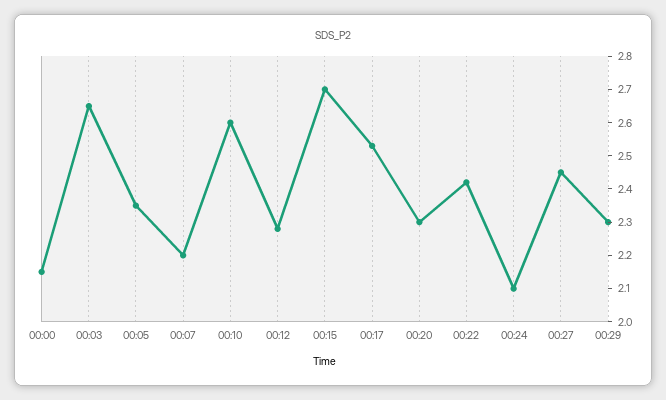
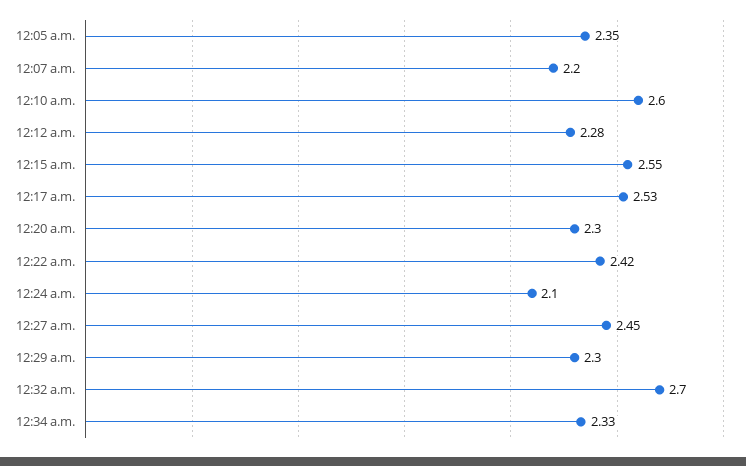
00:00: 2.15 -> none
00:03: 2.65 -> none
00:15: 2.7 -> 2.55
12:32 a.m.: none -> 2.7
12:34 a.m.: none -> 2.33

